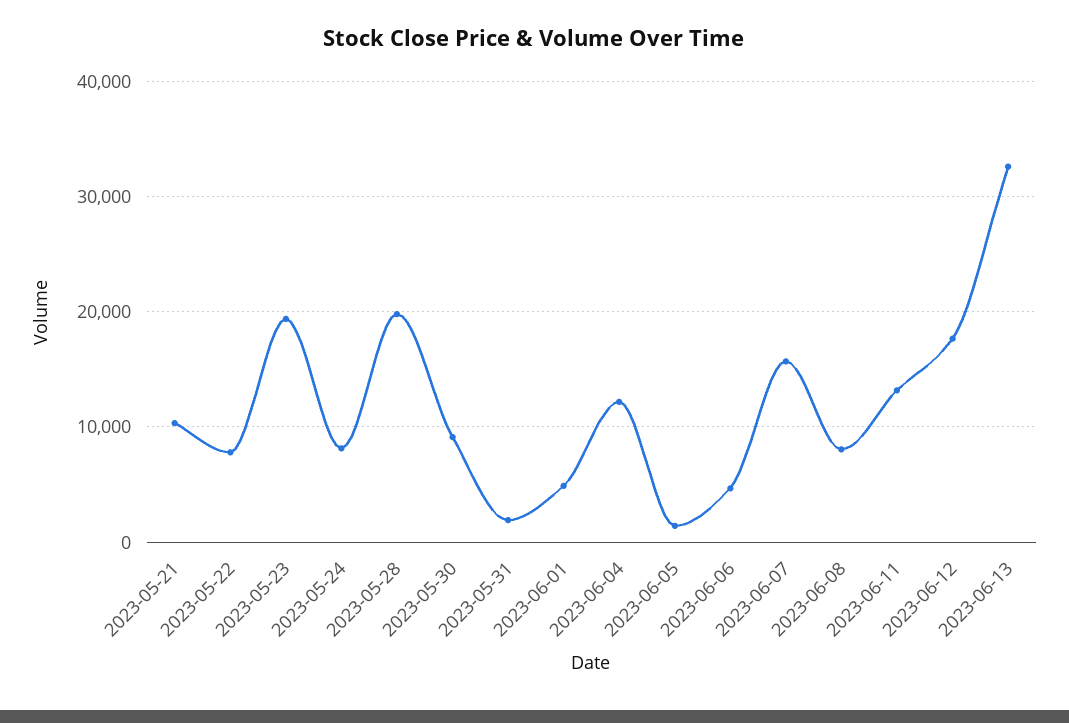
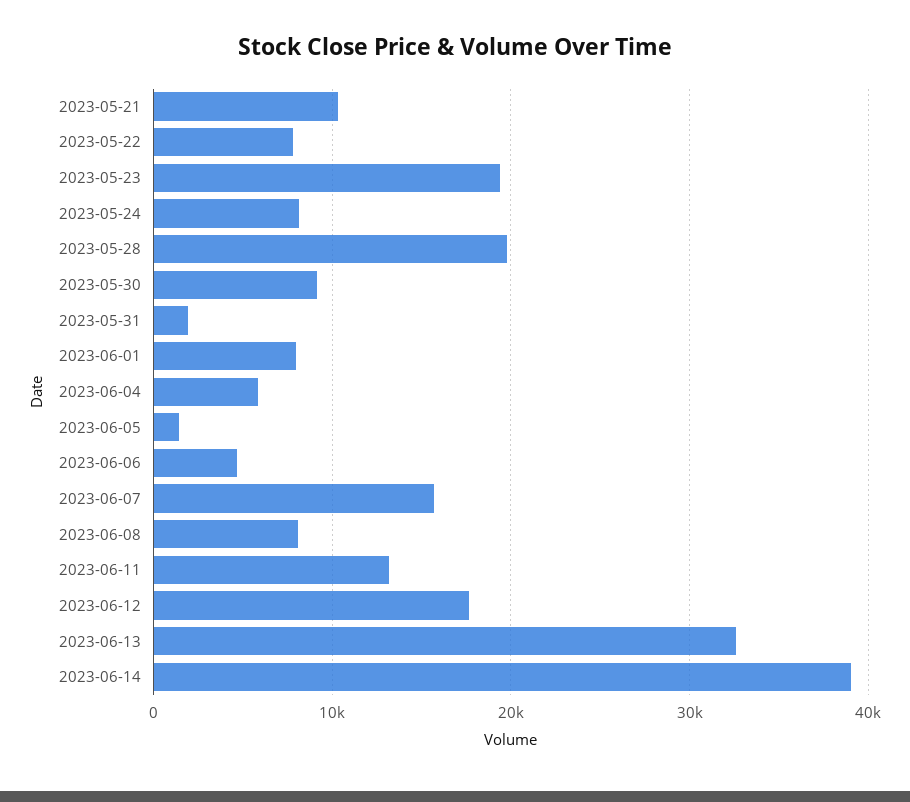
2023-06-01: 5000 -> 8000
2023-06-04: 12000 -> 6000
2023-06-14: none -> 39000

